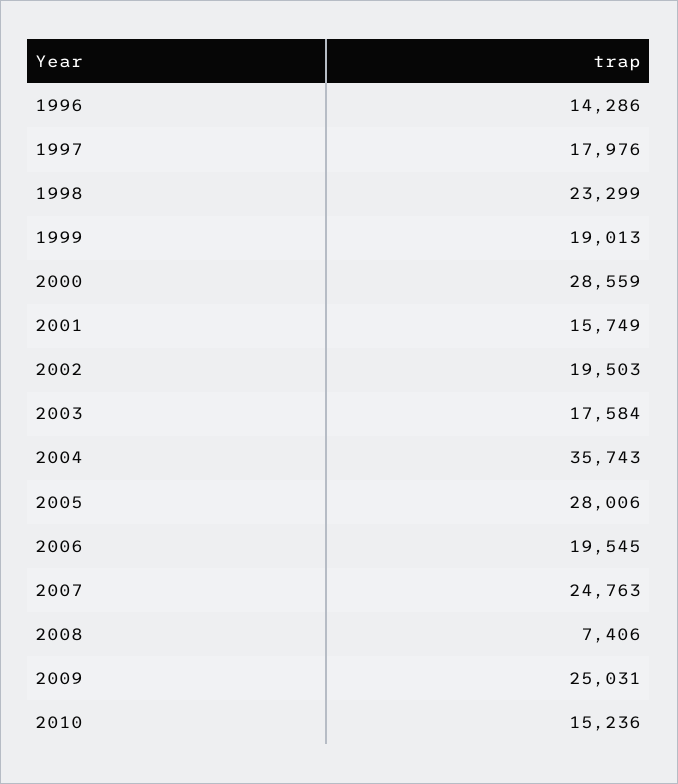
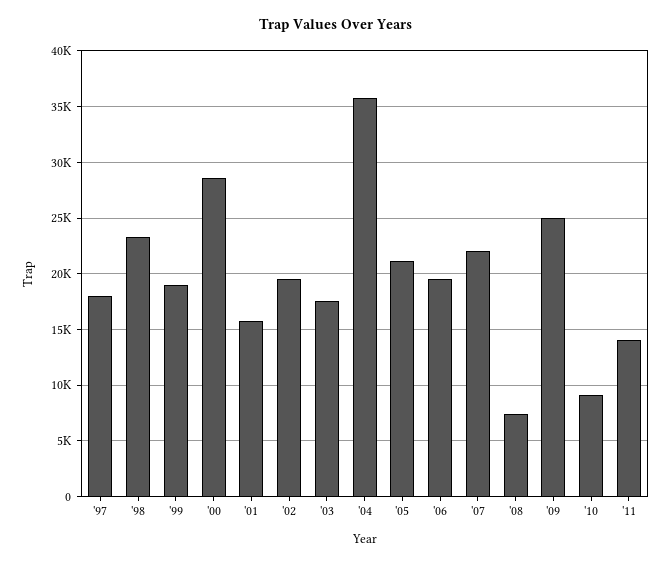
1996: 14286 -> none
2005: 28006 -> 21000
2007: 24763 -> 22000
2010: 15236 -> 9000
'11: none -> 14000

